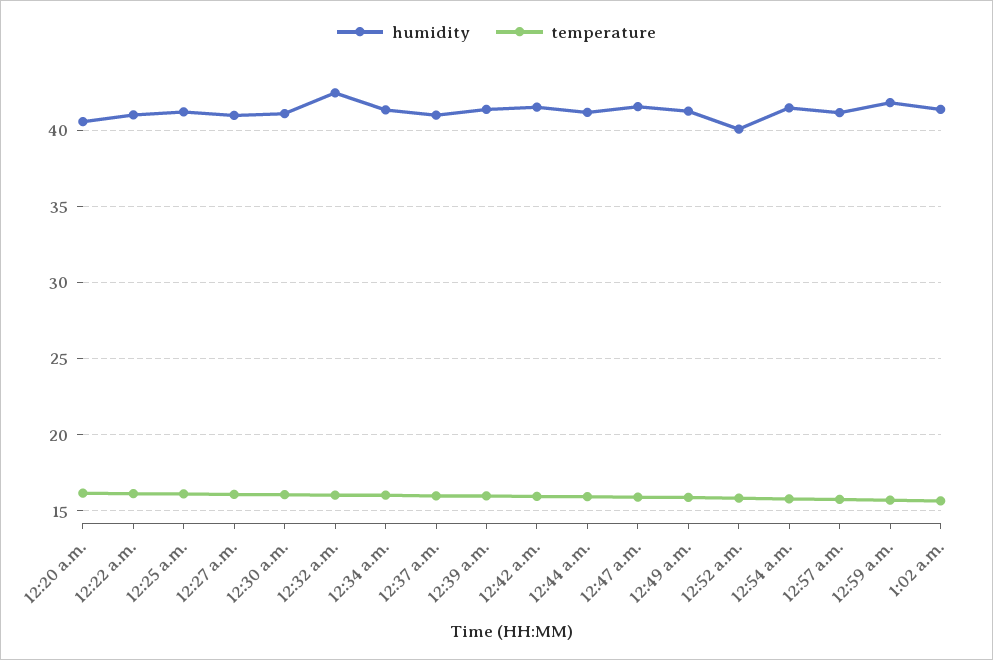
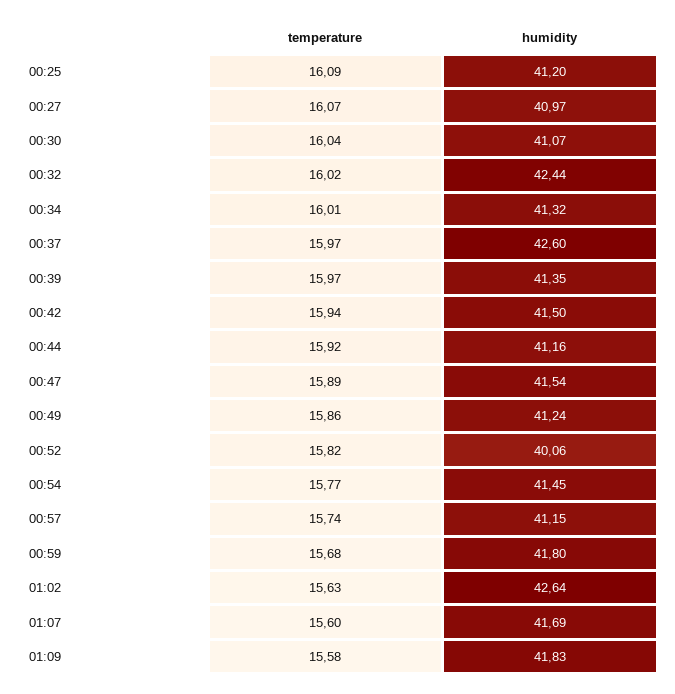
humidity, 12:20 a.m.: 40.5 -> none
temperature, 12:20 a.m.: 16 -> none
humidity, 12:22 a.m.: 41 -> none
temperature, 12:22 a.m.: 16 -> none
humidity, 12:37 a.m.: 41 -> 42.6
humidity, 1:02 a.m.: 41.5 -> 42.64
temperature, 01:07: none -> 15.6
humidity, 01:07: none -> 41.69
temperature, 01:09: none -> 15.58
humidity, 01:09: none -> 41.83

